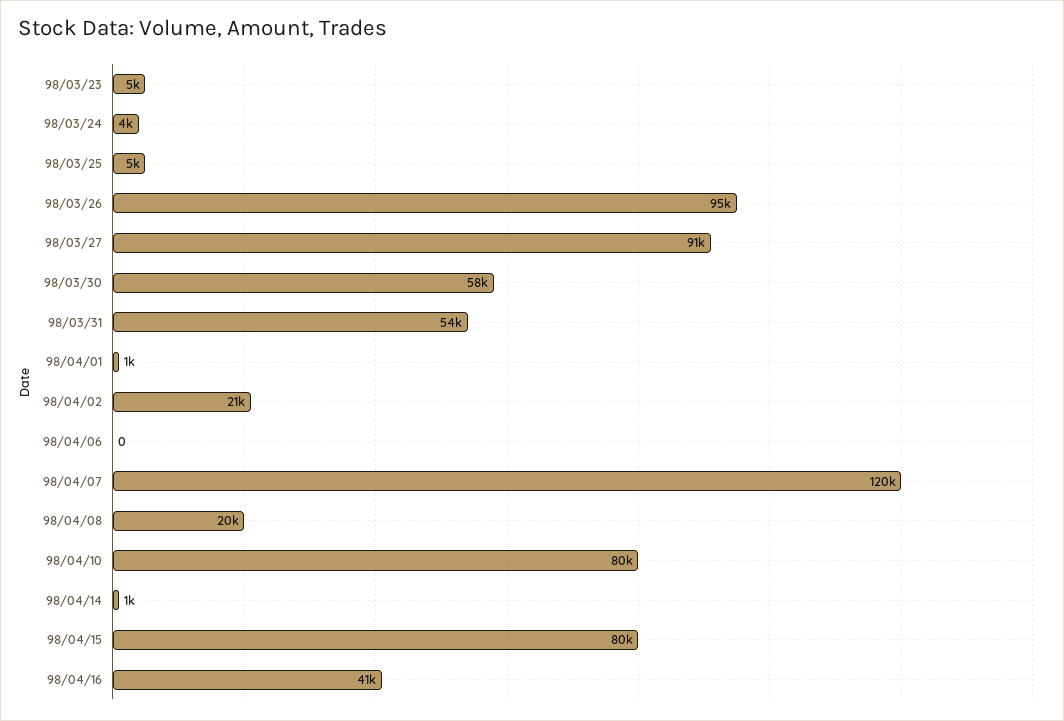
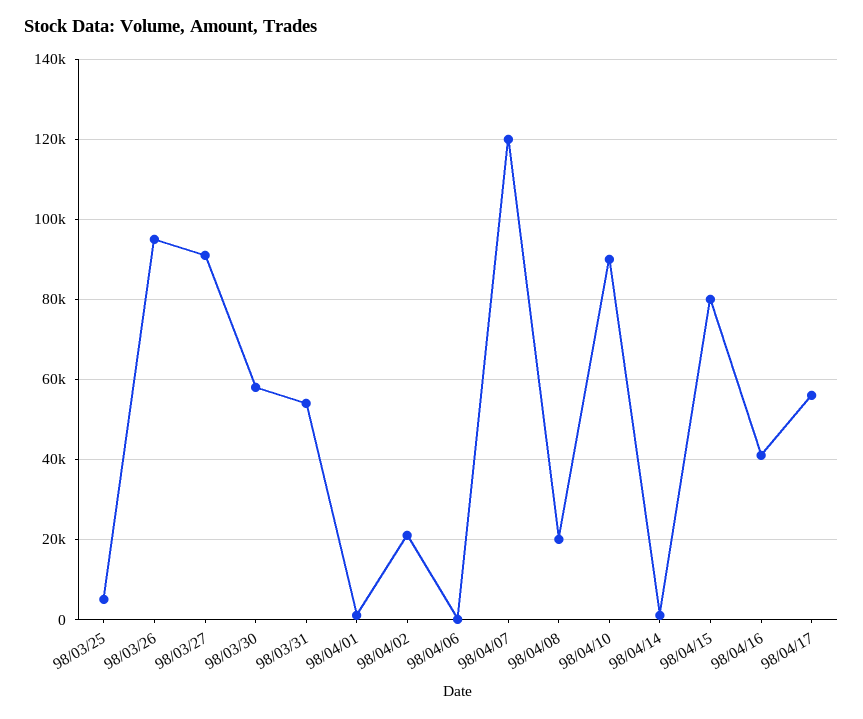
98/03/23: 5000 -> none
98/03/24: 4000 -> none
98/04/10: 80000 -> 90000
98/04/17: none -> 56000

